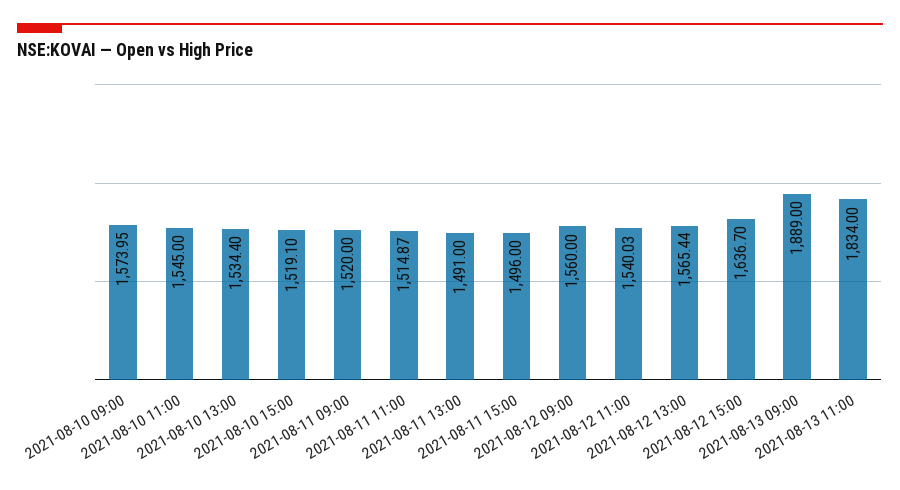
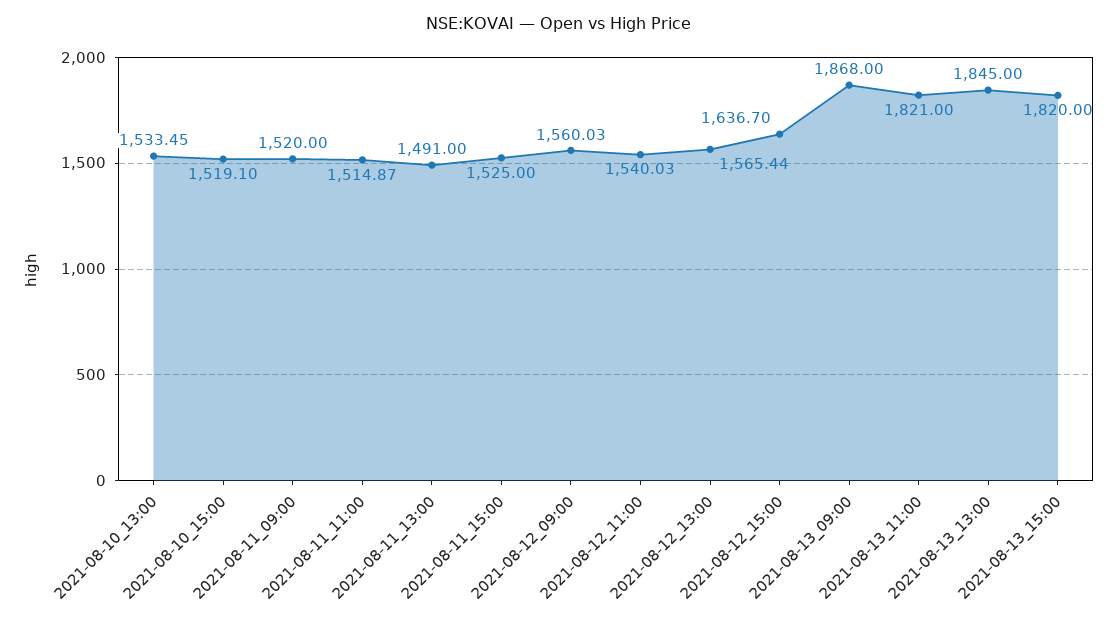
2021-08-10 09:00: 1573.95 -> none
2021-08-10 11:00: 1545 -> none
2021-08-10 13:00: 1534.4 -> 1533.45
2021-08-11 15:00: 1496 -> 1525
2021-08-12 09:00: 1560 -> 1560.03
2021-08-13 09:00: 1889 -> 1868
2021-08-13 11:00: 1834 -> 1821
2021-08-13_13:00: none -> 1845
2021-08-13_15:00: none -> 1820

